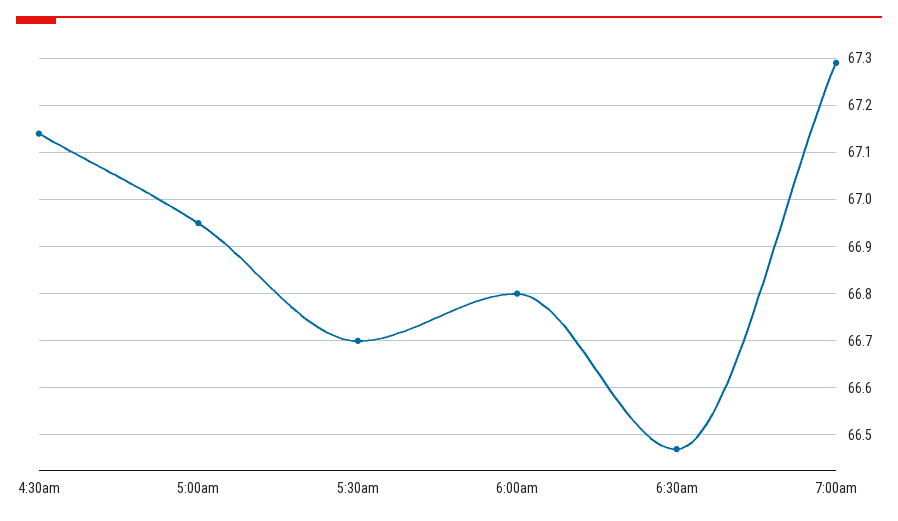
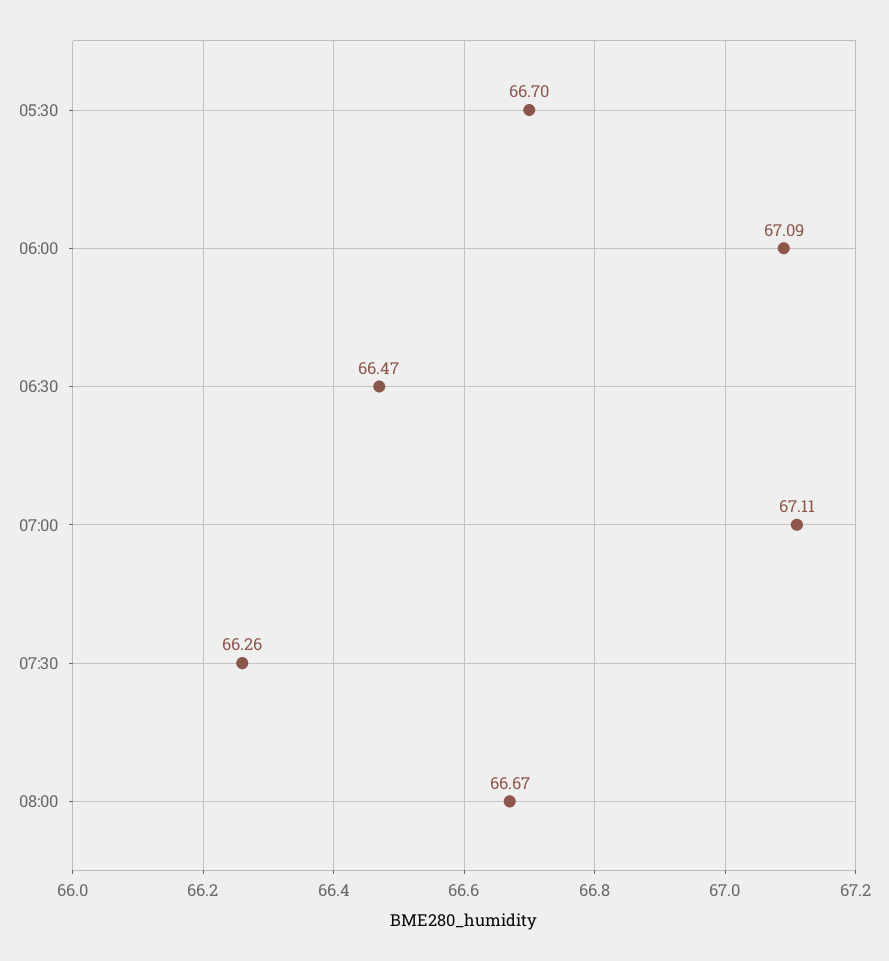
4:30am: 67.15 -> none
5:00am: 66.95 -> none
6:00am: 66.8 -> 67.09
7:00am: 67.3 -> 67.11
07:30: none -> 66.26
08:00: none -> 66.67

